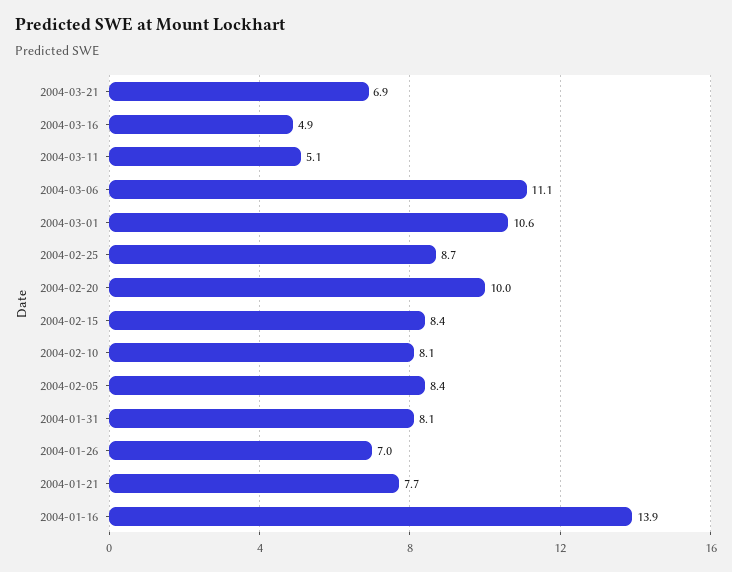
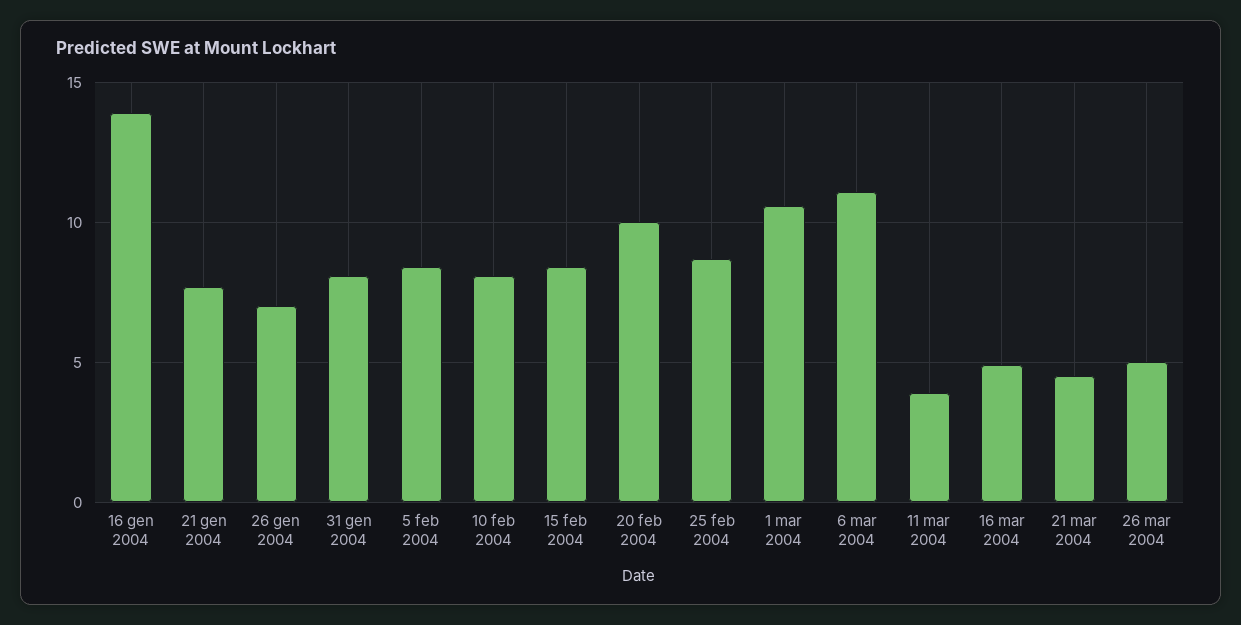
2004-03-21: 6.9 -> 4.5
2004-03-11: 5.1 -> 4
26 mar 2004: none -> 5

